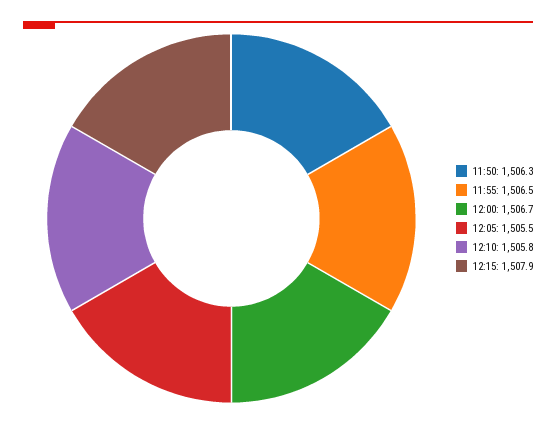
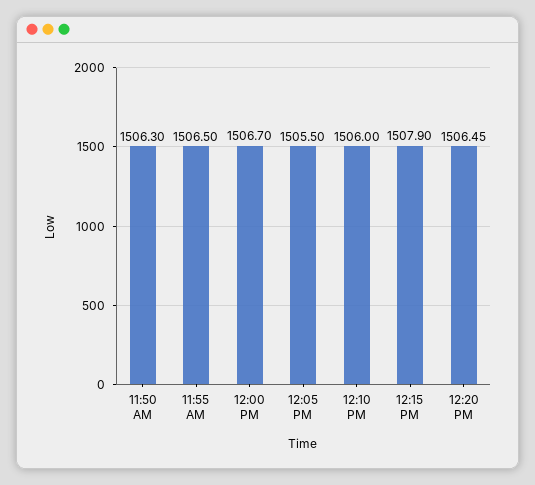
12:10: 1505.8 -> 1506
12:20 PM: none -> 1506.45

